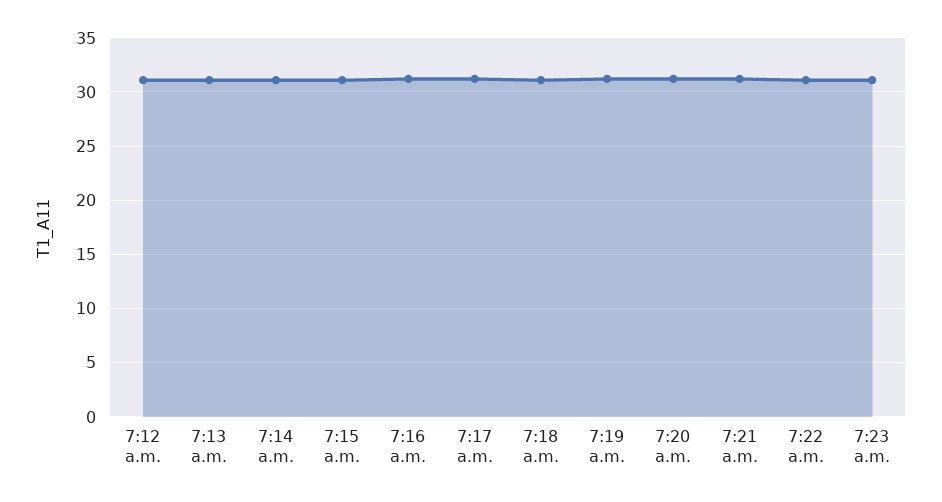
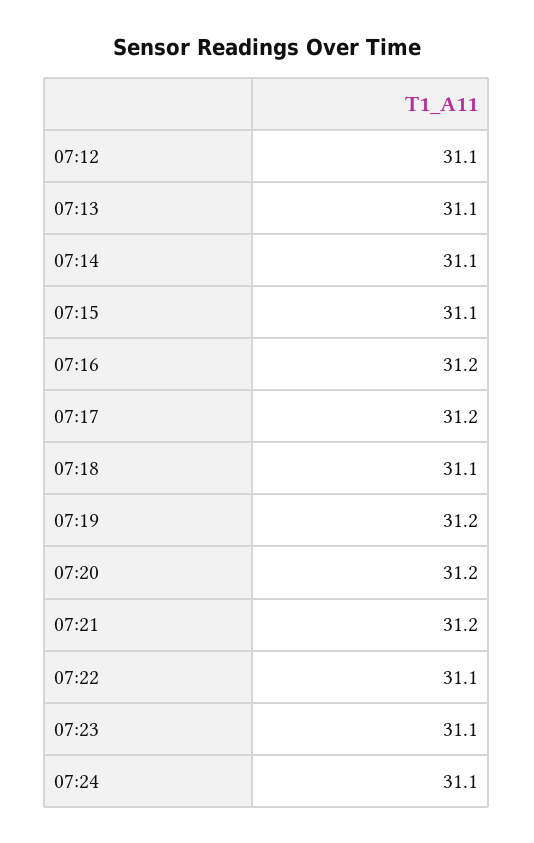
07:24: none -> 31.1

